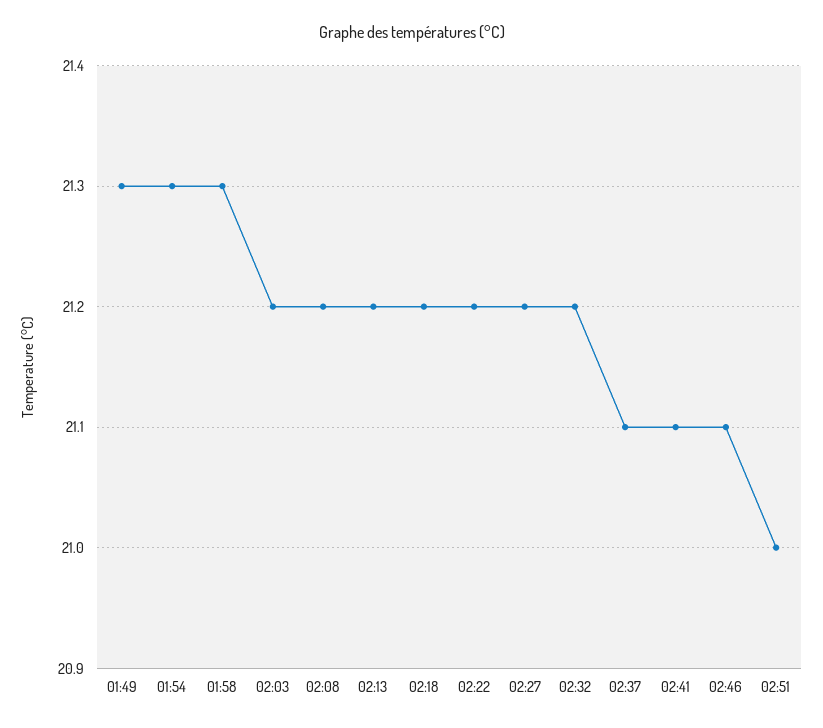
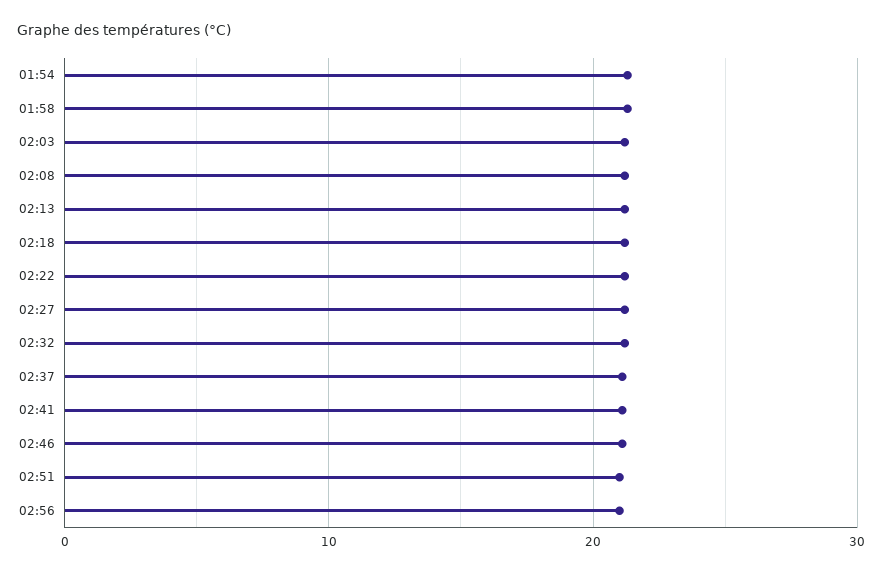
01:49: 21.3 -> none
02:56: none -> 21

